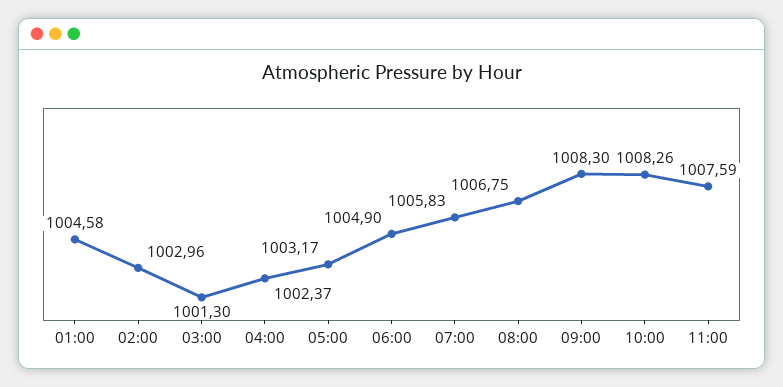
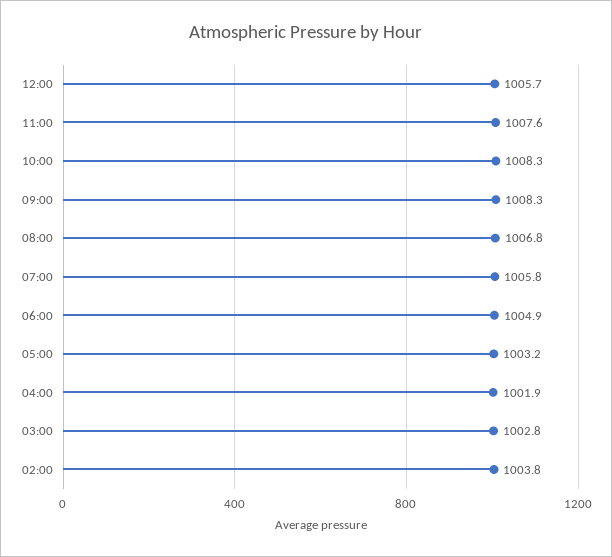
01:00: 1004.58 -> none
02:00: 1002.96 -> 1003.8
03:00: 1001.3 -> 1002.8
04:00: 1002.37 -> 1001.9
12:00: none -> 1005.7

